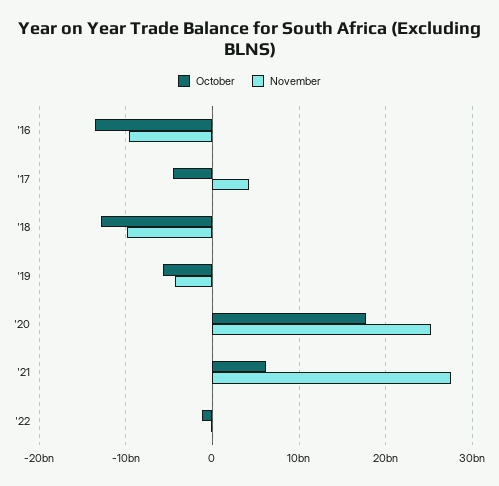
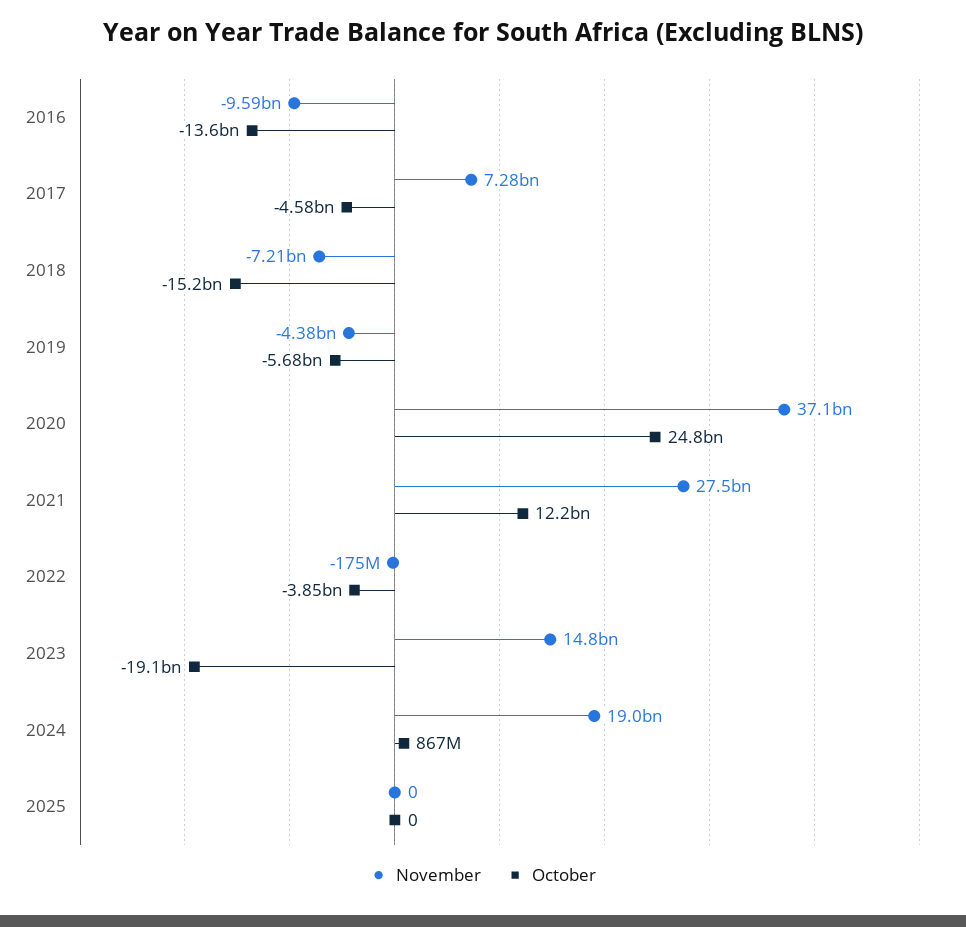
November, '17: 4000000000 -> 7280000000
October, '18: -13000000000 -> -15200000000
November, '18: -10000000000 -> -7210000000
October, '20: 18000000000 -> 24800000000
November, '20: 25000000000 -> 37100000000
October, '21: 6000000000 -> 12200000000
October, '22: -1000000000 -> -3850000000
November, 2023: none -> 14800000000
October, 2023: none -> -19100000000
November, 2024: none -> 19000000000
October, 2024: none -> 867000000
November, 2025: none -> 0
October, 2025: none -> 0

